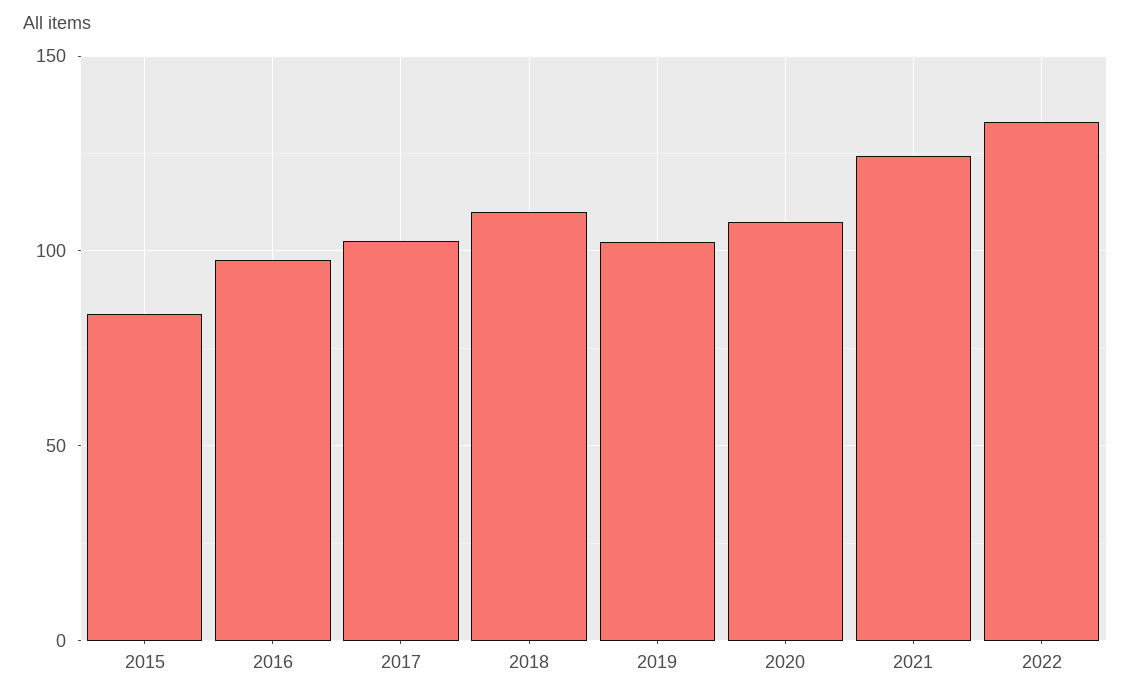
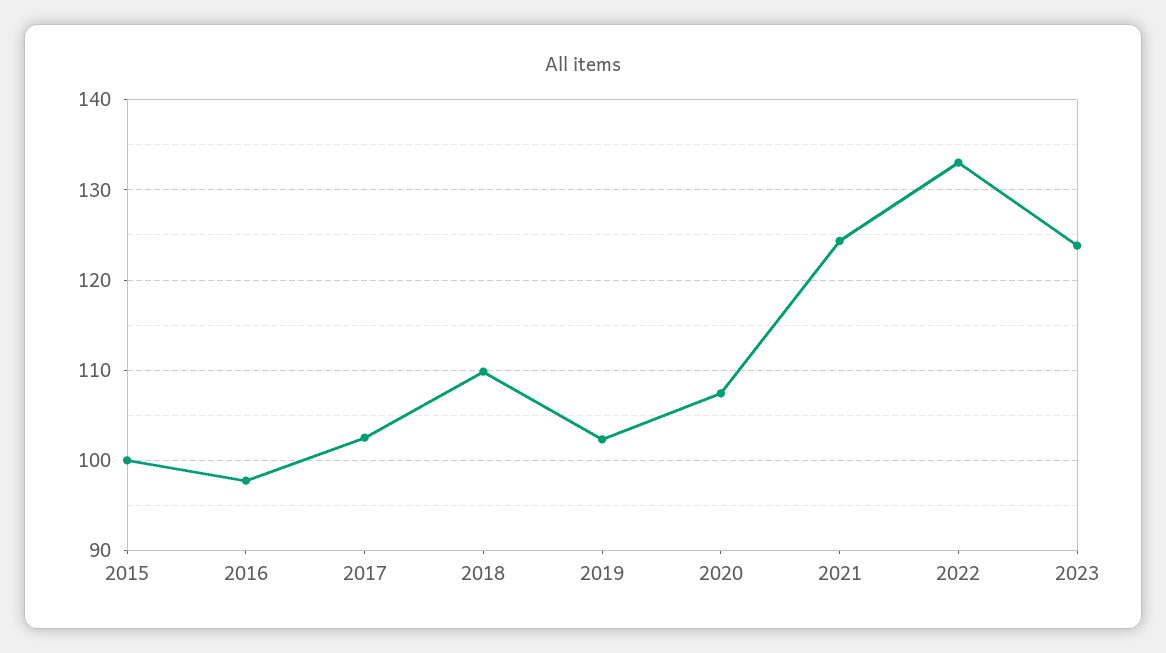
2015: 85 -> 100
2023: none -> 124

